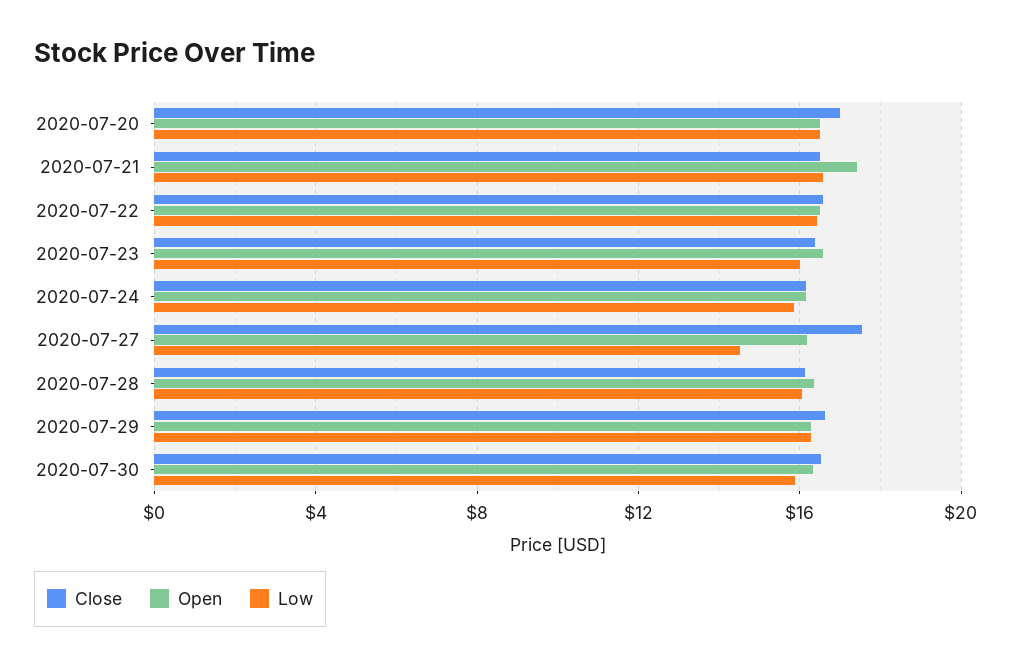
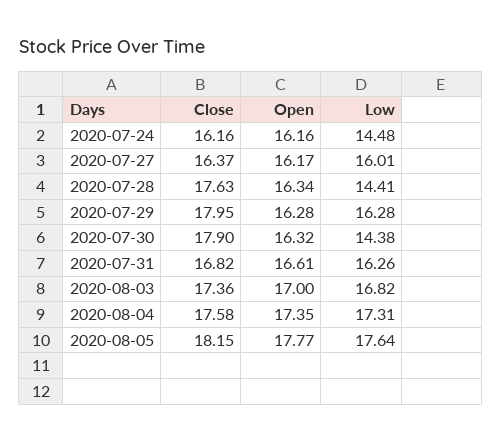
Close, 2020-07-20: 17 -> none
Open, 2020-07-20: 16.5 -> none
Low, 2020-07-20: 16.5 -> none
Close, 2020-07-21: 16.5 -> none
Open, 2020-07-21: 17.5 -> none
Low, 2020-07-21: 16.5 -> none
Close, 2020-07-22: 16.5 -> none
Open, 2020-07-22: 16.5 -> none
Low, 2020-07-22: 16.5 -> none
Close, 2020-07-23: 16.5 -> none
Open, 2020-07-23: 16.5 -> none
Low, 2020-07-23: 16 -> none
Low, 2020-07-24: 16 -> 14.48
Close, 2020-07-27: 17.5 -> 16.37
Low, 2020-07-27: 14.5 -> 16.01
Close, 2020-07-28: 16 -> 17.63
Low, 2020-07-28: 16 -> 14.41
Close, 2020-07-29: 16.5 -> 17.95
Close, 2020-07-30: 16.5 -> 17.9
Low, 2020-07-30: 16 -> 14.38
Close, 2020-07-31: none -> 16.82
Open, 2020-07-31: none -> 16.61
Low, 2020-07-31: none -> 16.26
Close, 2020-08-03: none -> 17.36
Open, 2020-08-03: none -> 17
Low, 2020-08-03: none -> 16.82
Close, 2020-08-04: none -> 17.58
Open, 2020-08-04: none -> 17.35
Low, 2020-08-04: none -> 17.31
Close, 2020-08-05: none -> 18.15
Open, 2020-08-05: none -> 17.77
Low, 2020-08-05: none -> 17.64

